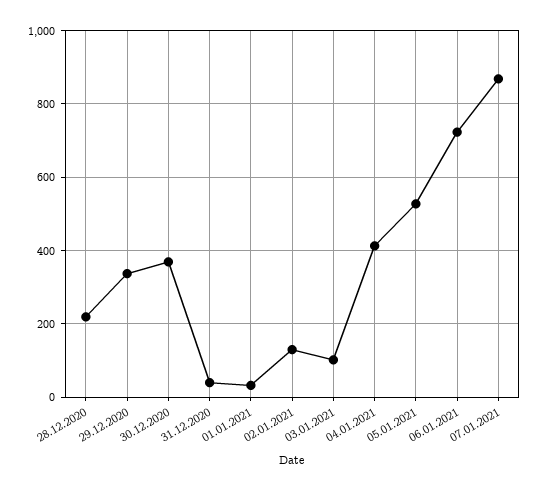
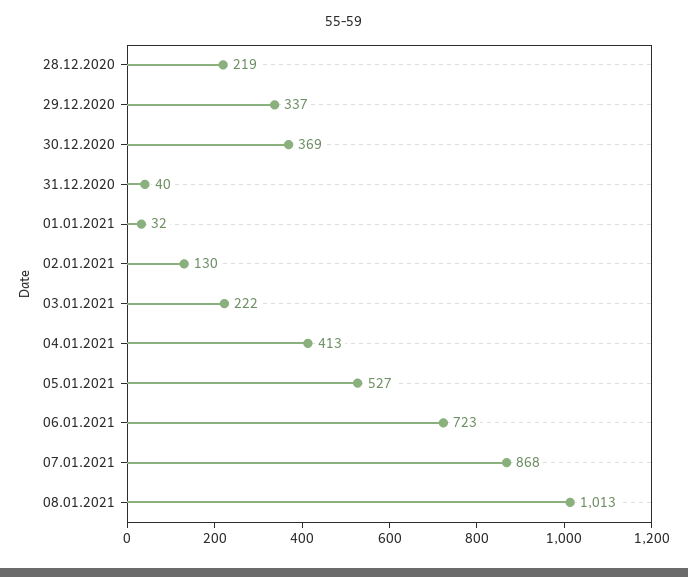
03.01.2021: 100 -> 222
08.01.2021: none -> 1013

